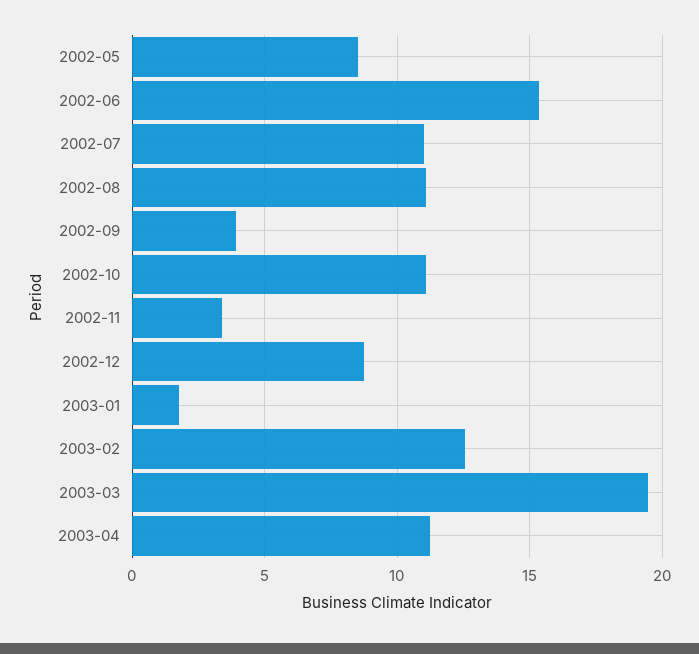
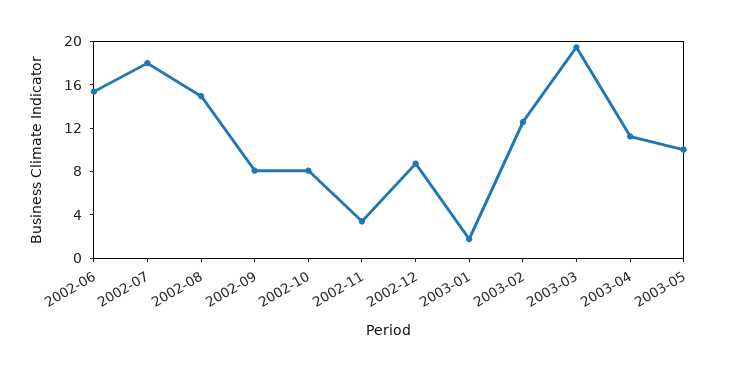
2002-05: 8.5 -> none
2002-07: 11 -> 18
2002-08: 11 -> 15
2002-09: 4 -> 8
2002-10: 11 -> 8
2003-05: none -> 10

